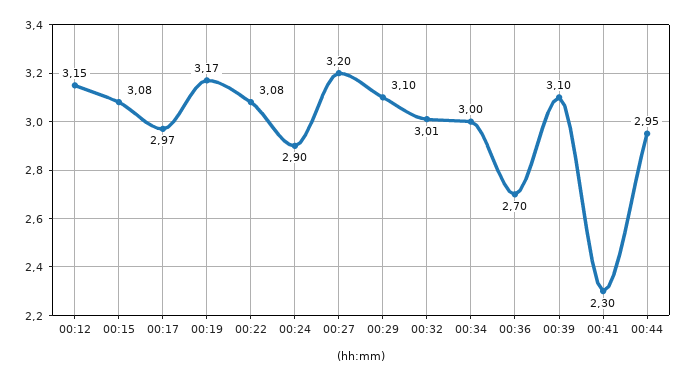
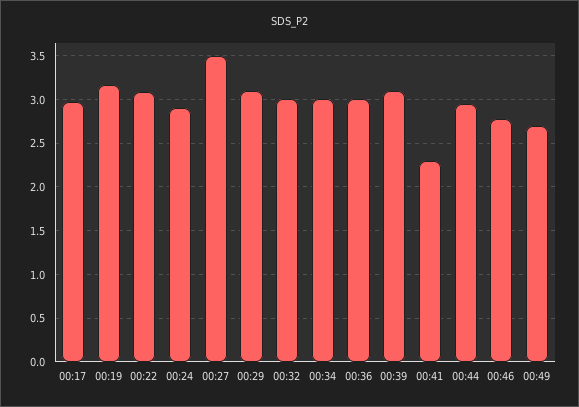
00:12: 3.15 -> none
00:15: 3.08 -> none
00:27: 3.2 -> 3.5
00:36: 2.7 -> 3
00:46: none -> 2.8
00:49: none -> 2.7

